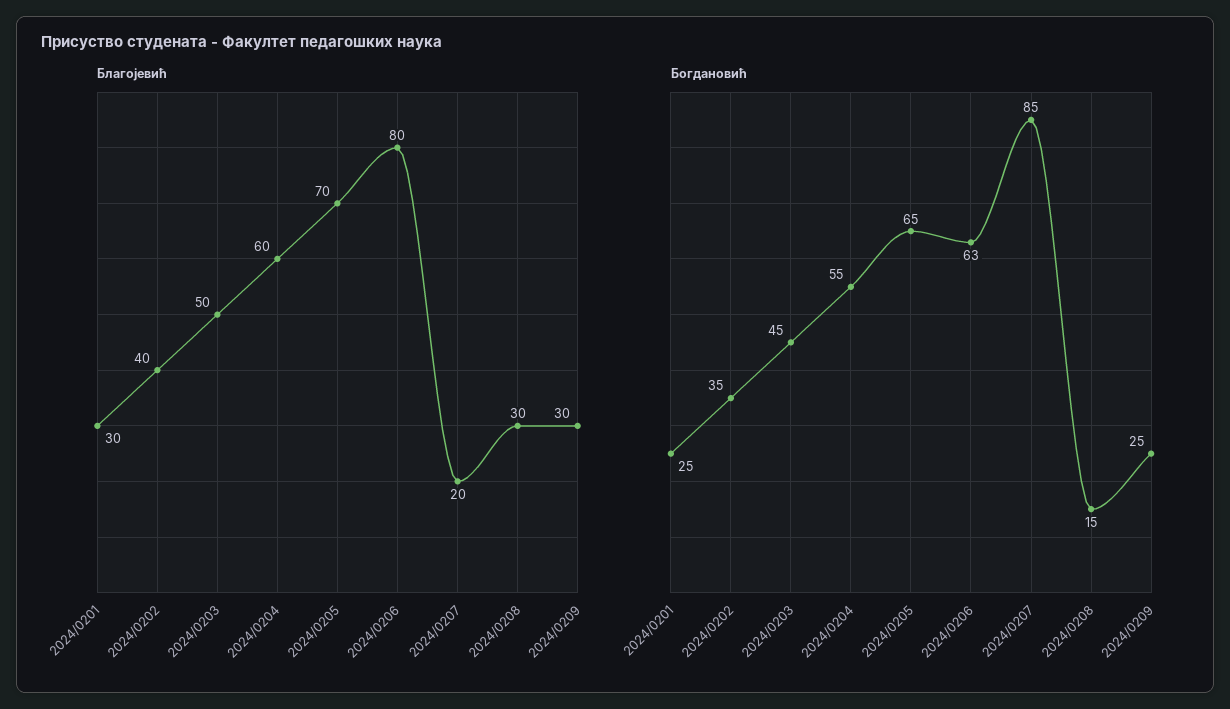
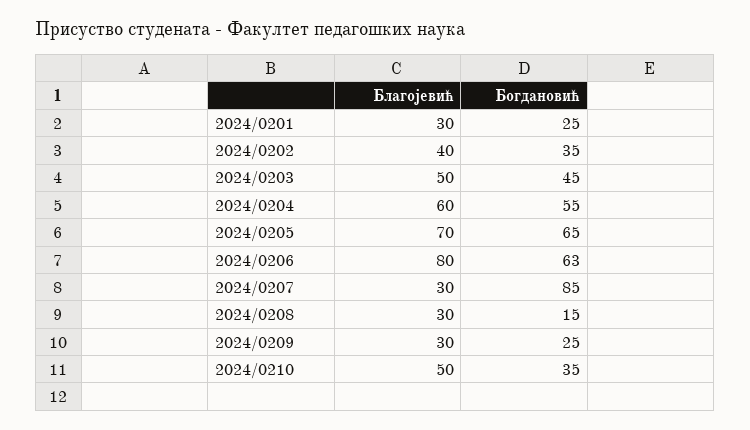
Благојевић, 2024/0207: 20 -> 30
Благојевић, 2024/0210: none -> 50
Богдановић, 2024/0210: none -> 35

